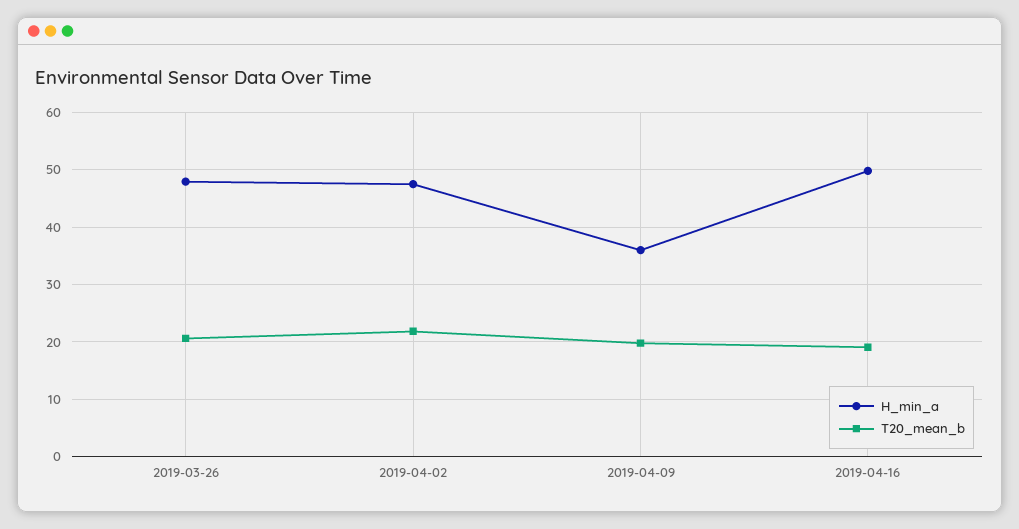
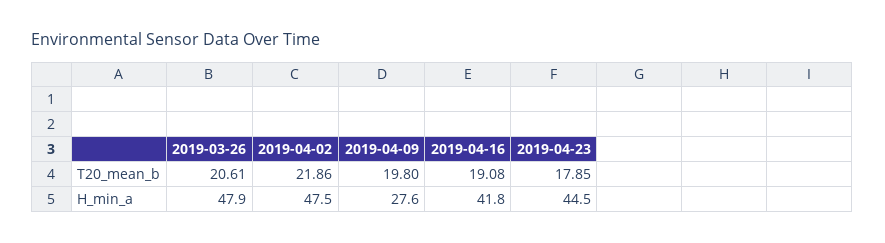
H_min_a, 2019-04-09: 36 -> 27.6
H_min_a, 2019-04-16: 50 -> 41.8
T20_mean_b, 2019-04-23: none -> 17.85
H_min_a, 2019-04-23: none -> 44.5

